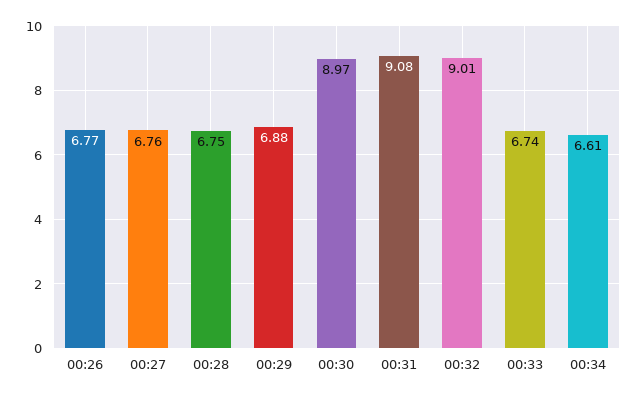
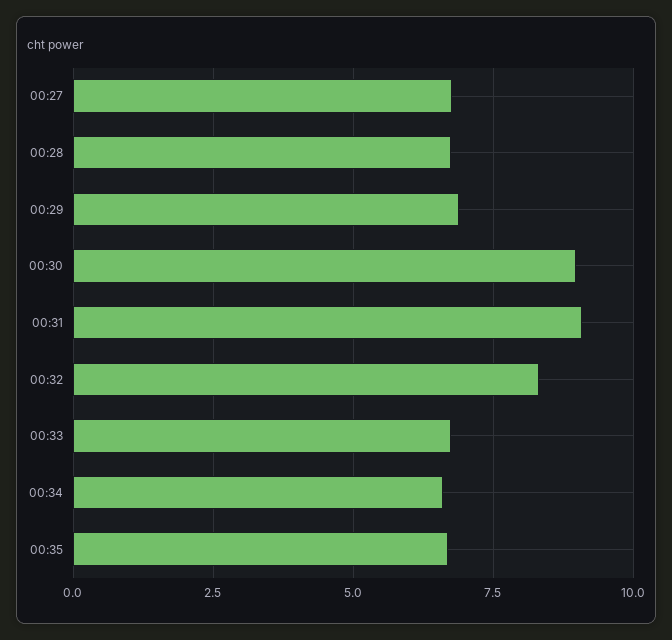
00:26: 6.77 -> none
00:32: 9.01 -> 8.25
00:35: none -> 6.75

